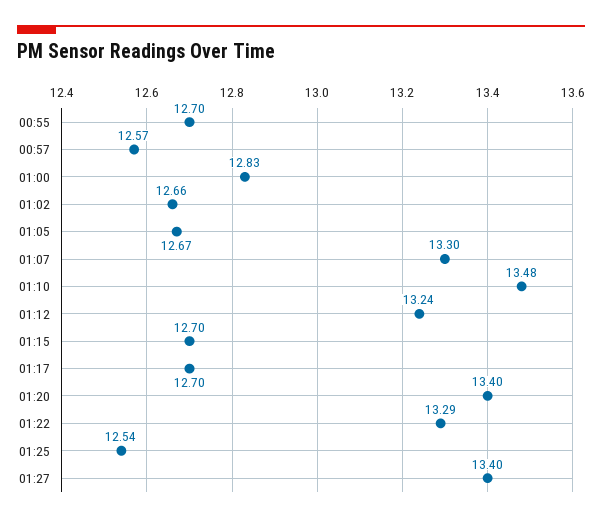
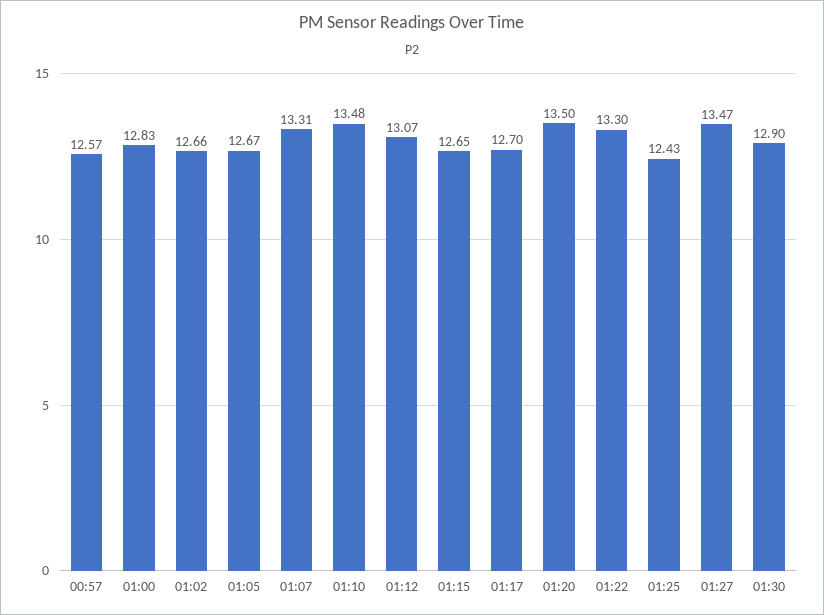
00:55: 12.7 -> none
01:07: 13.3 -> 13.31
01:12: 13.24 -> 13.07
01:15: 12.7 -> 12.65
01:20: 13.4 -> 13.5
01:22: 13.29 -> 13.3
01:25: 12.54 -> 12.43
01:27: 13.4 -> 13.47
01:30: none -> 12.9

